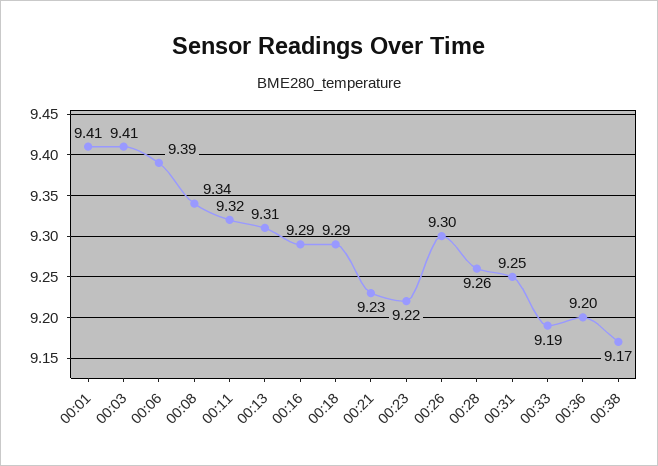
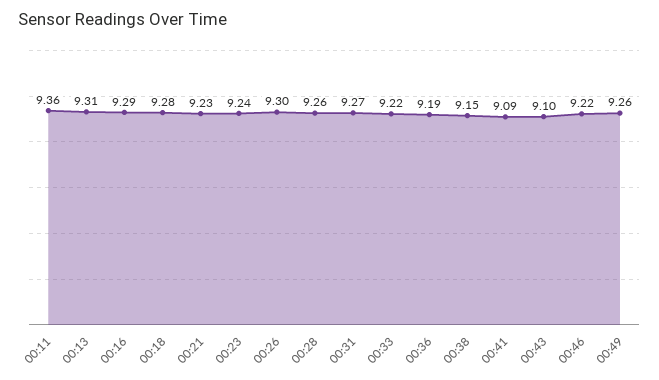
00:01: 9.41 -> none
00:03: 9.41 -> none
00:06: 9.39 -> none
00:08: 9.34 -> none
00:11: 9.32 -> 9.36
00:18: 9.29 -> 9.28
00:23: 9.22 -> 9.24
00:31: 9.25 -> 9.27
00:33: 9.19 -> 9.22
00:36: 9.2 -> 9.19
00:38: 9.17 -> 9.15
00:41: none -> 9.09
00:43: none -> 9.1
00:46: none -> 9.22
00:49: none -> 9.26

